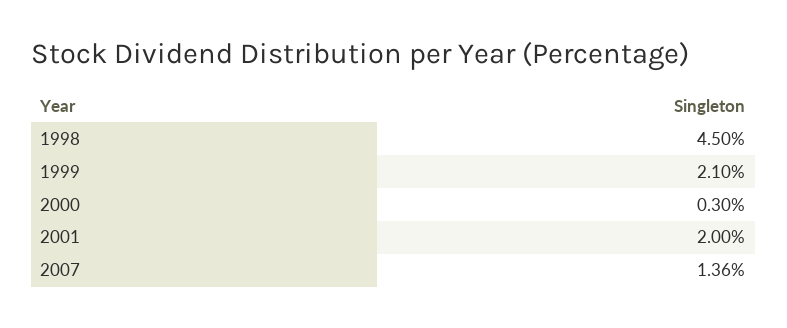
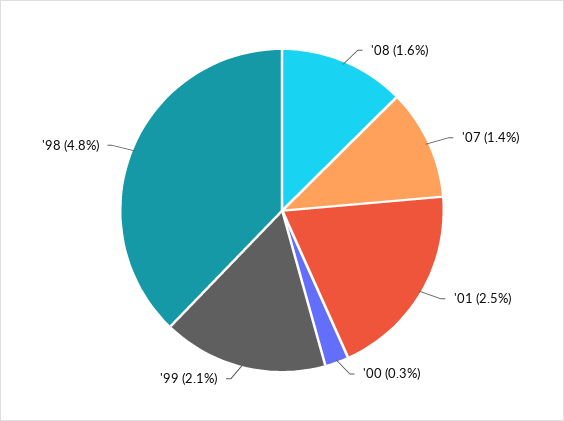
1998: 4.5 -> 4.8
2001: 2 -> 2.5
'08: none -> 1.6

